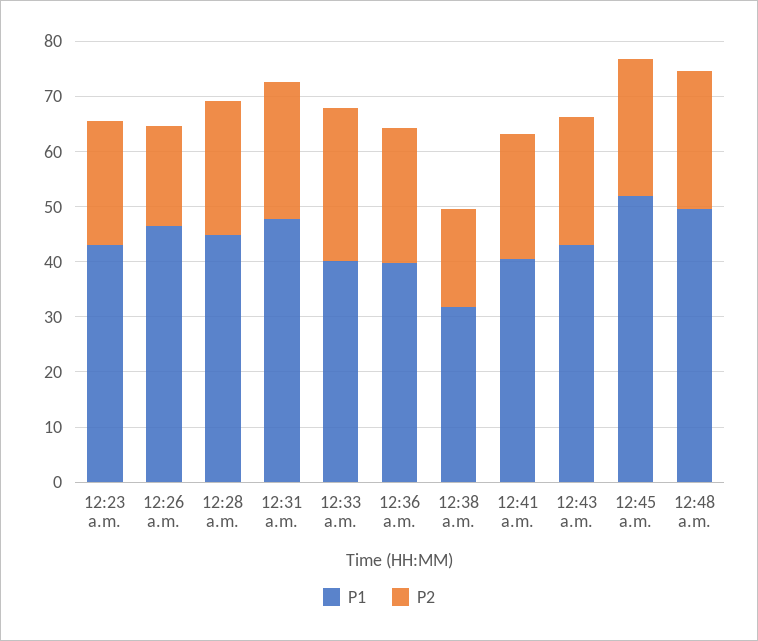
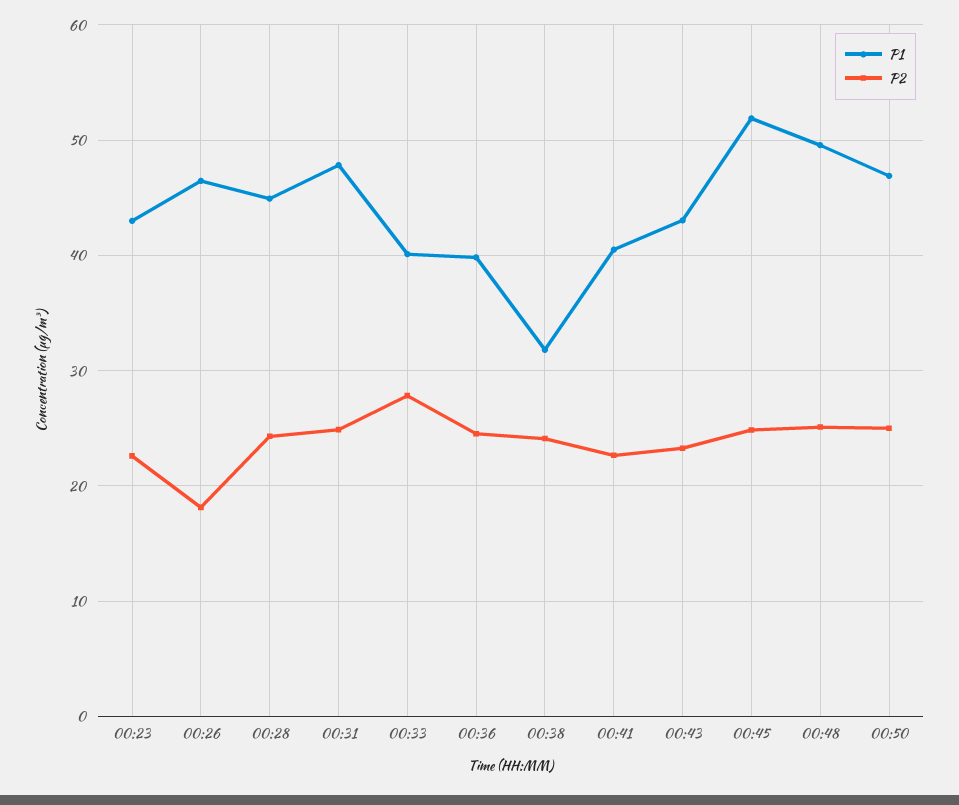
P2, 12:38 a.m.: 18 -> 24
P1, 00:50: none -> 47
P2, 00:50: none -> 25

